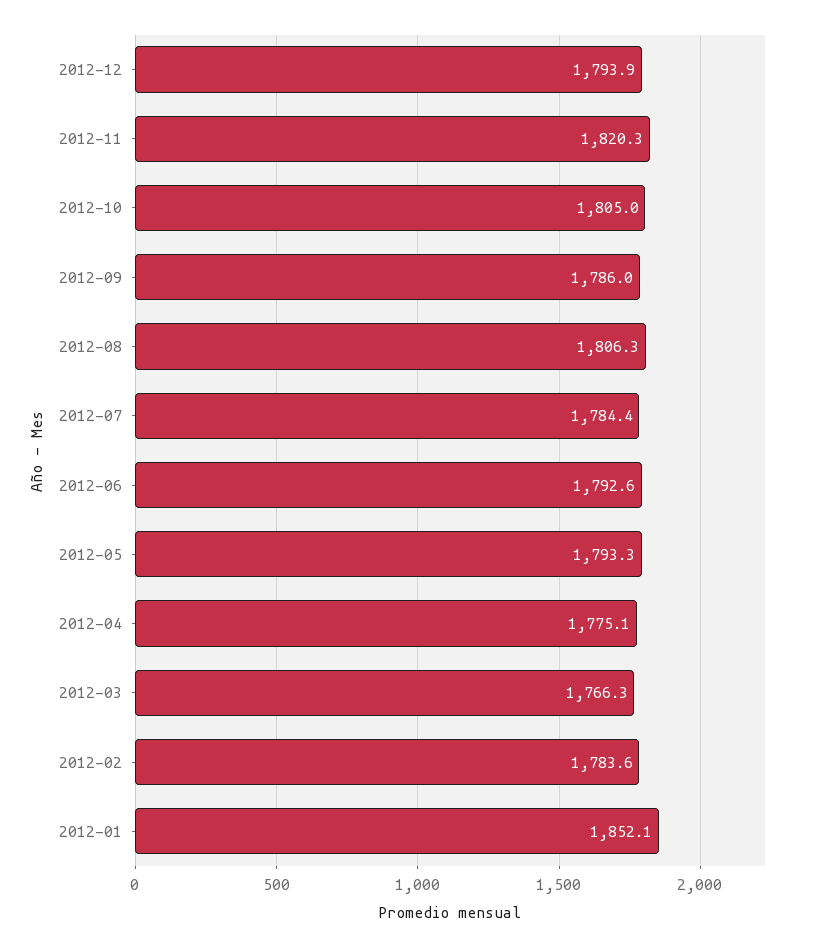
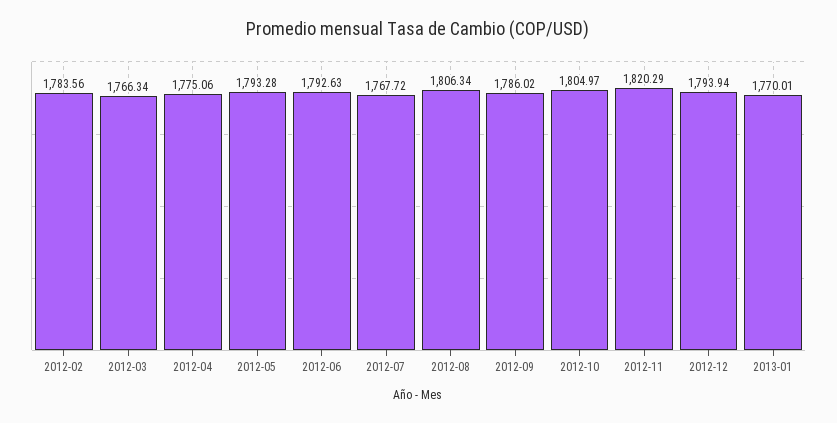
2012-07: 1784.4 -> 1767.72
2012-01: 1852.1 -> none
2013-01: none -> 1770.01

